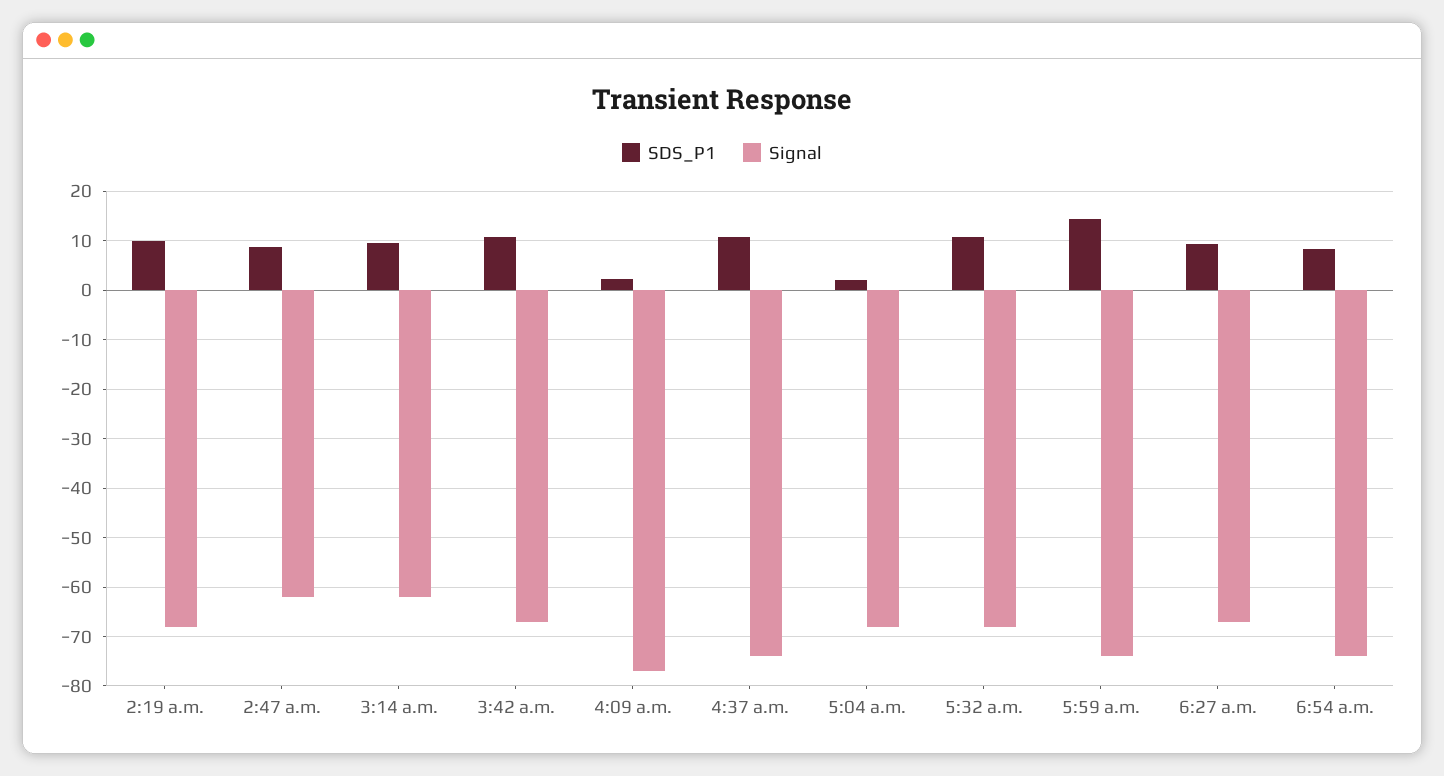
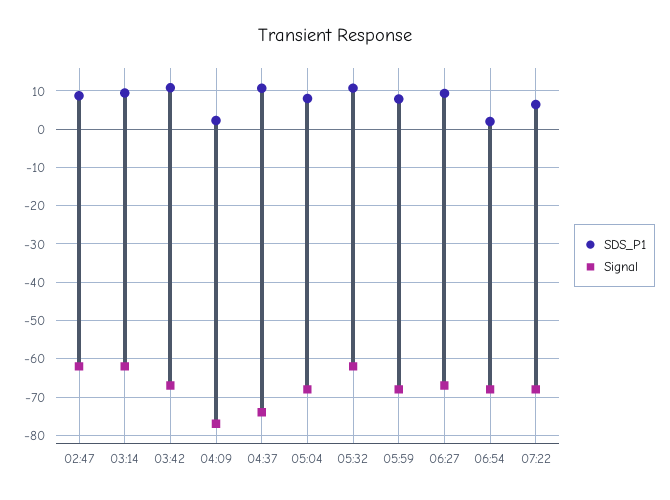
SDS_P1, 2:19 a.m.: 10 -> none
Signal, 2:19 a.m.: -68 -> none
SDS_P1, 5:04 a.m.: 2 -> 8
Signal, 5:32 a.m.: -68 -> -62
SDS_P1, 5:59 a.m.: 14 -> 8
Signal, 5:59 a.m.: -74 -> -68
SDS_P1, 6:54 a.m.: 8 -> 2
Signal, 6:54 a.m.: -74 -> -68
SDS_P1, 07:22: none -> 6
Signal, 07:22: none -> -68

